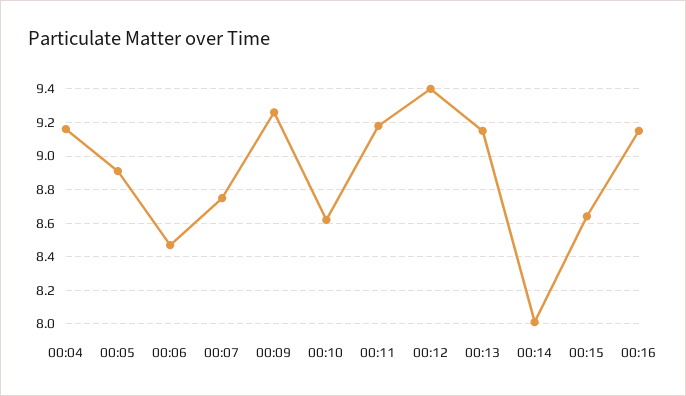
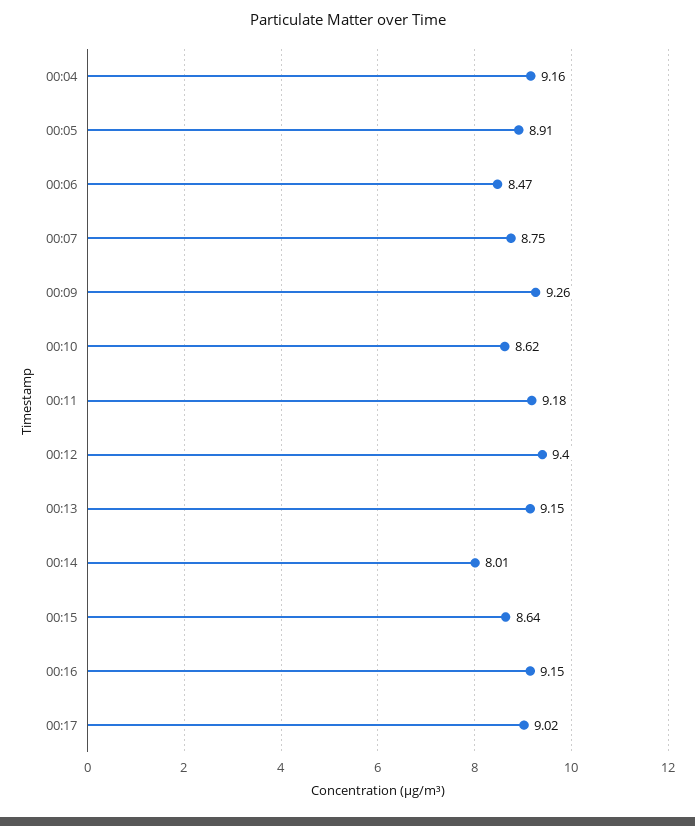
00:17: none -> 9.02

